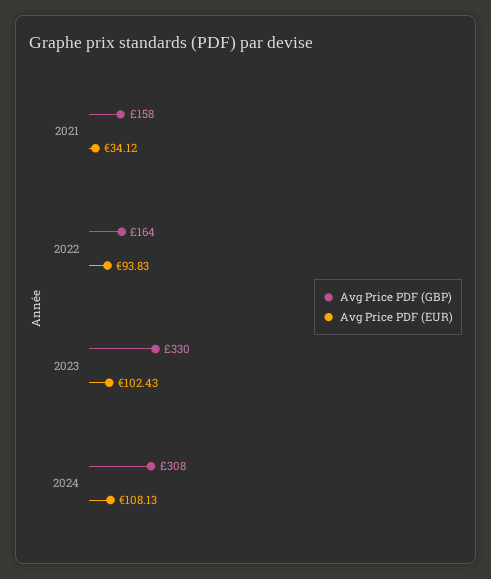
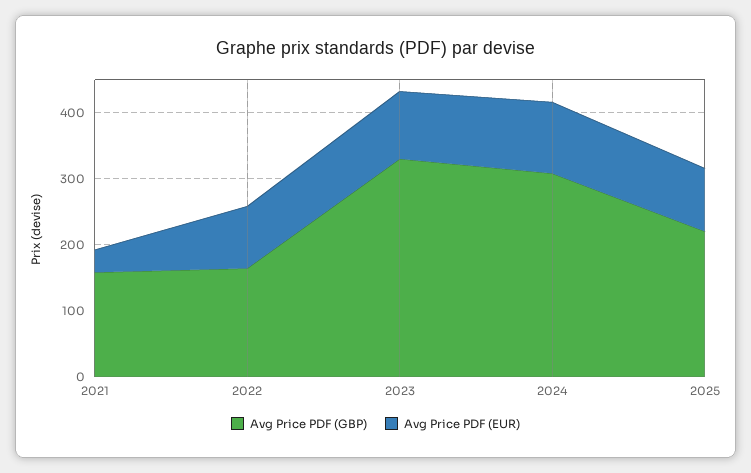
Avg Price PDF (GBP), 2025: none -> 220
Avg Price PDF (EUR), 2025: none -> 100

